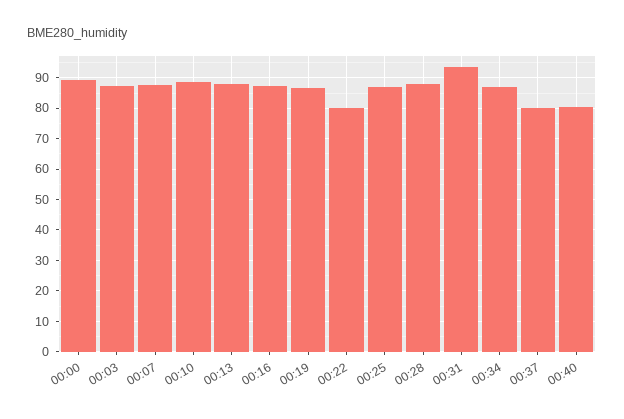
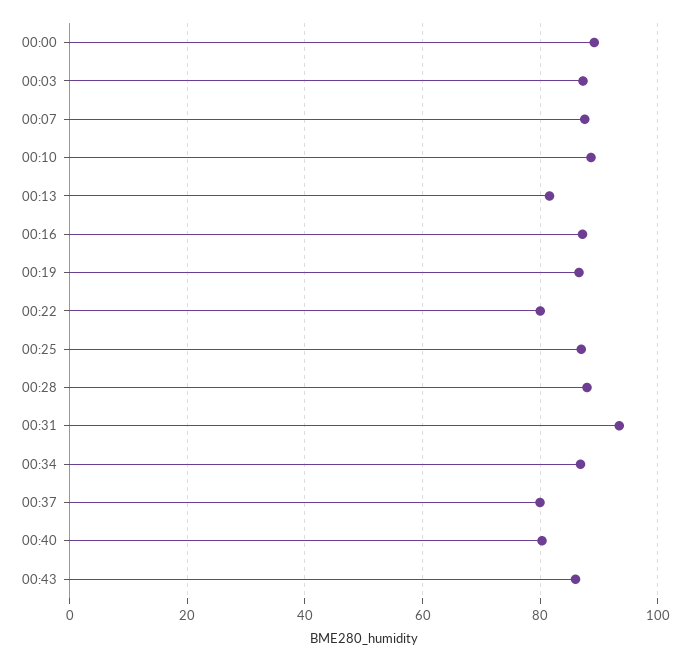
00:13: 88 -> 82
00:43: none -> 86

